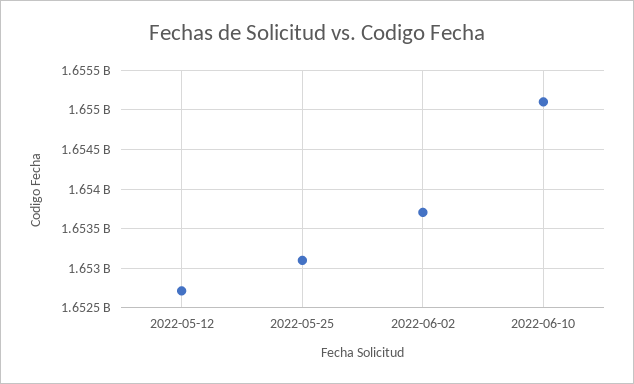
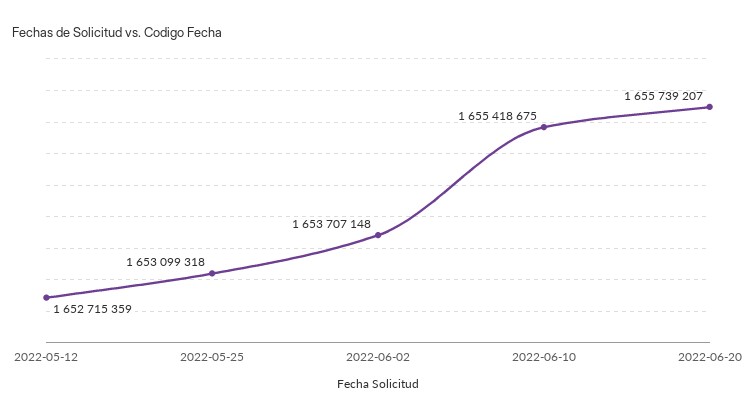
2022-06-10: 1655100000 -> 1655418675
2022-06-20: none -> 1655739207

